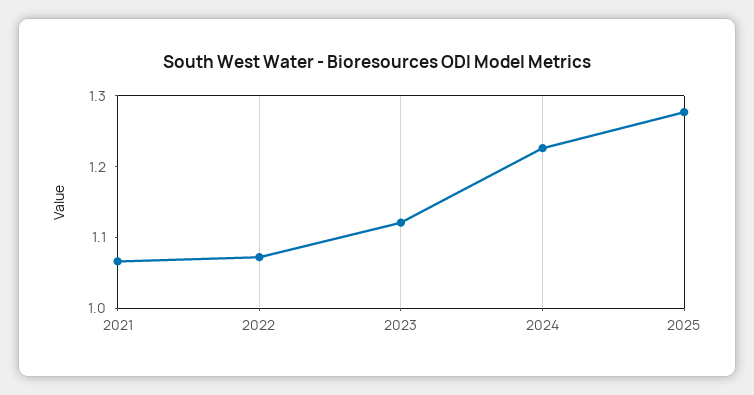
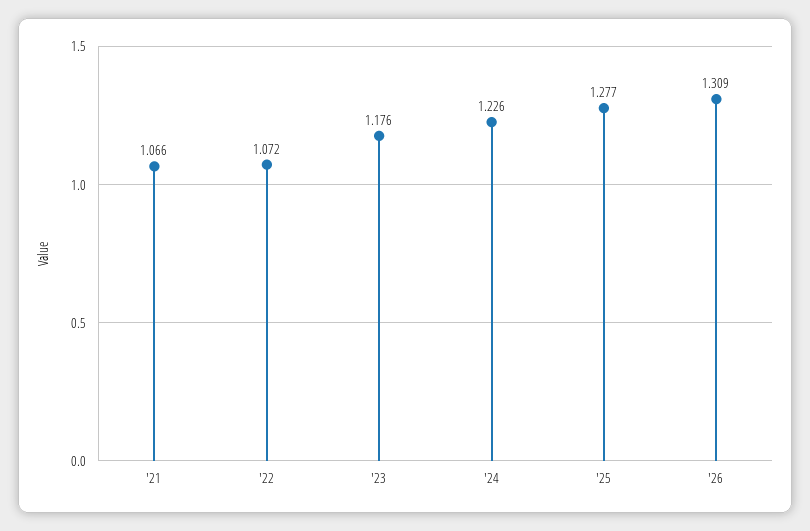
2023: 1.12 -> 1.176
'26: none -> 1.309

